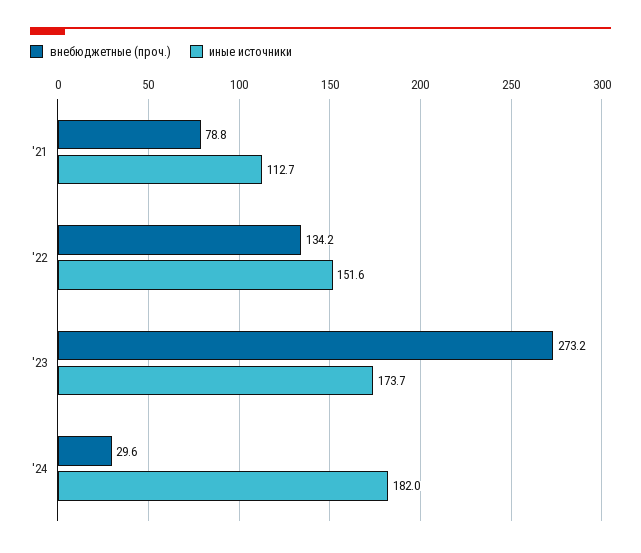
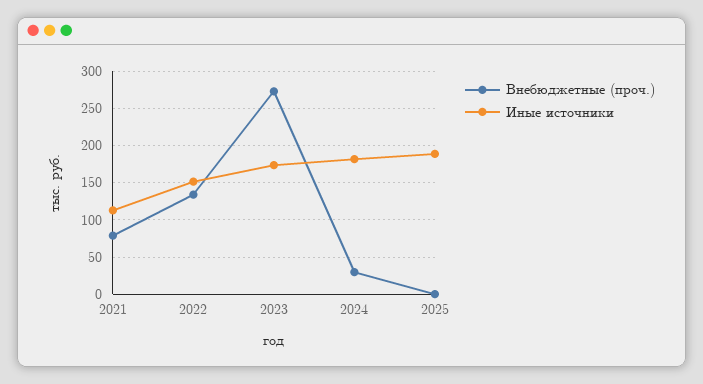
внебюджетные (проч.), 2025: none -> 0
иные источники, 2025: none -> 190

